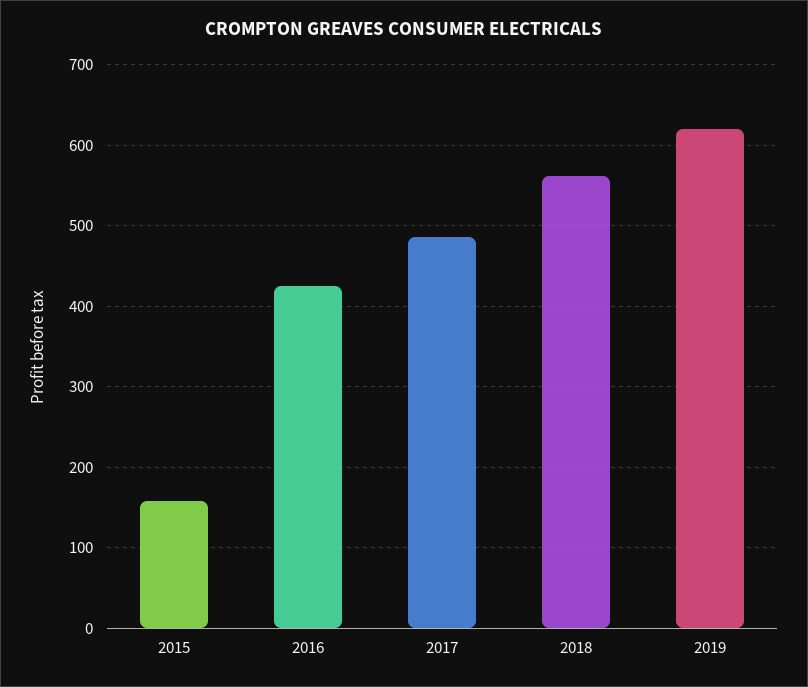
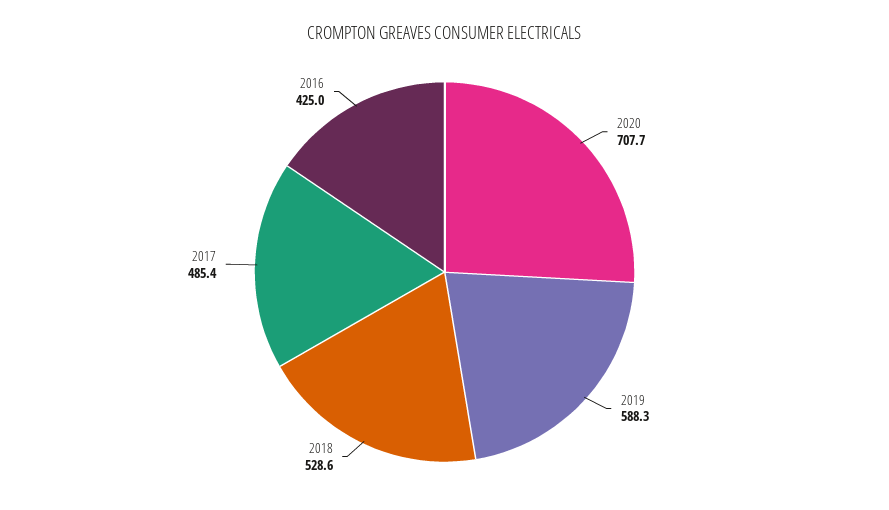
2015: 160 -> none
2018: 560 -> 528.6
2019: 620 -> 588.3
2020: none -> 707.7

